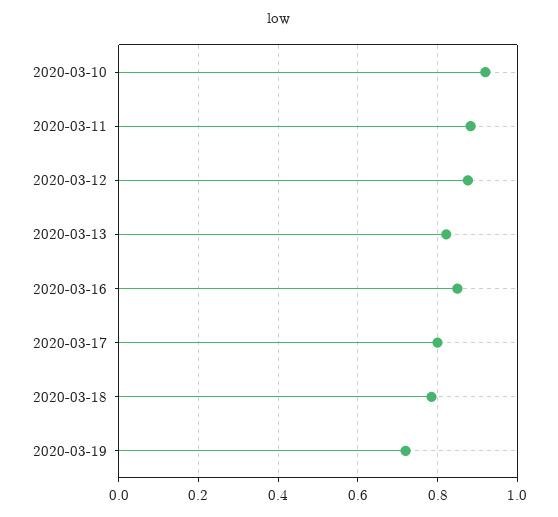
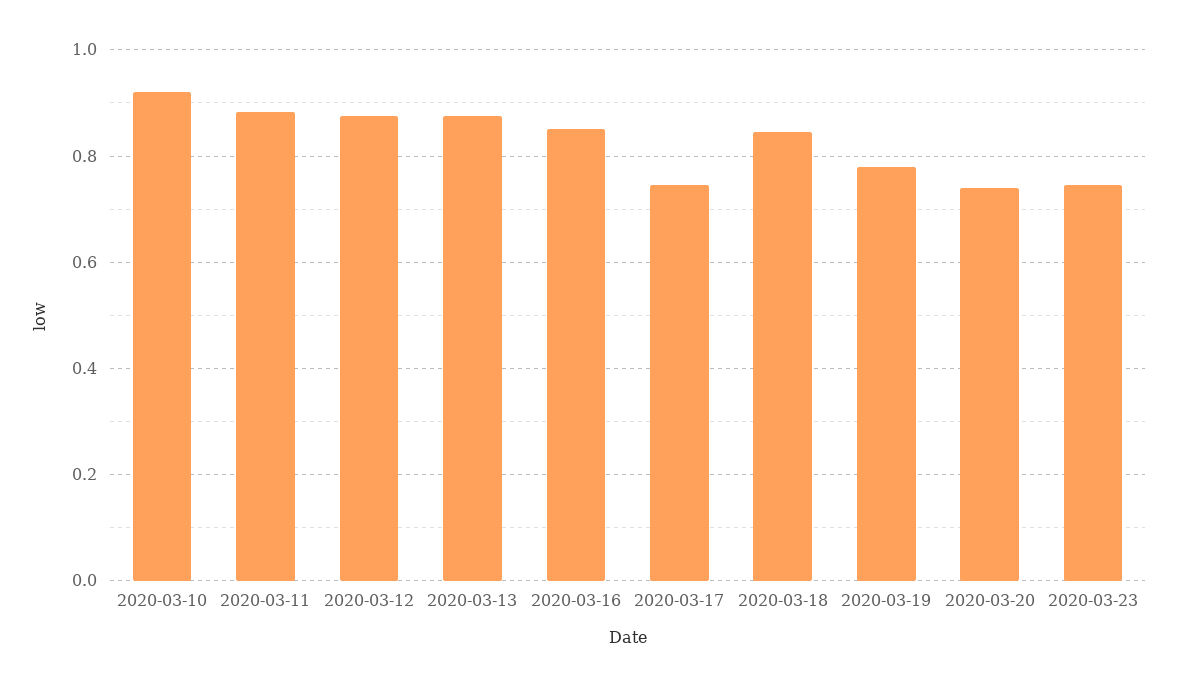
2020-03-13: 0.82 -> 0.88
2020-03-17: 0.8 -> 0.74
2020-03-18: 0.78 -> 0.84
2020-03-19: 0.72 -> 0.78
2020-03-20: none -> 0.74
2020-03-23: none -> 0.74

